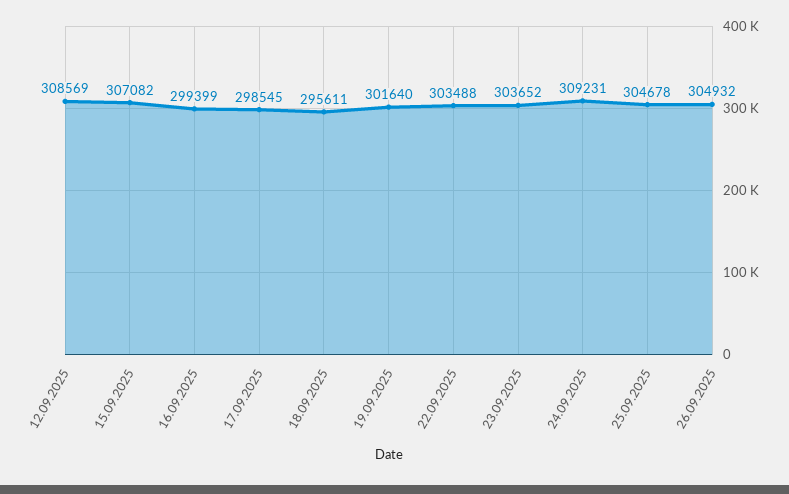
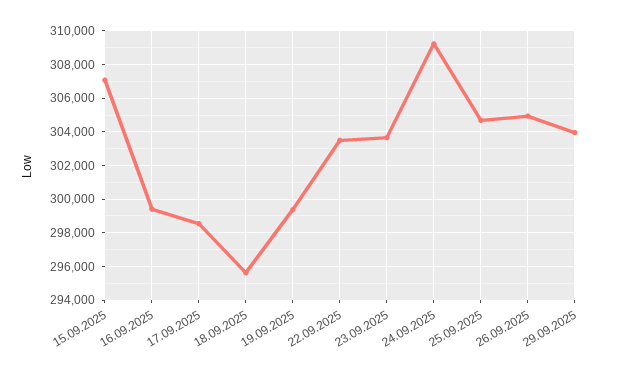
12.09.2025: 308569 -> none
19.09.2025: 301640 -> 299500
29.09.2025: none -> 304000

